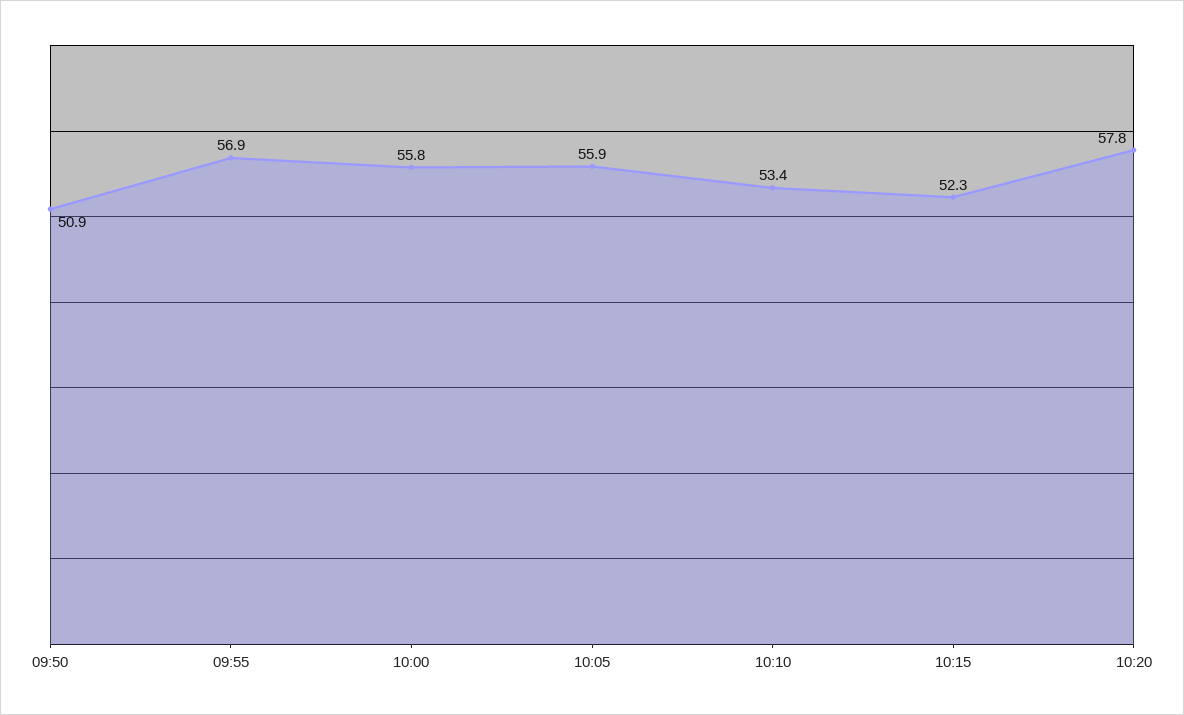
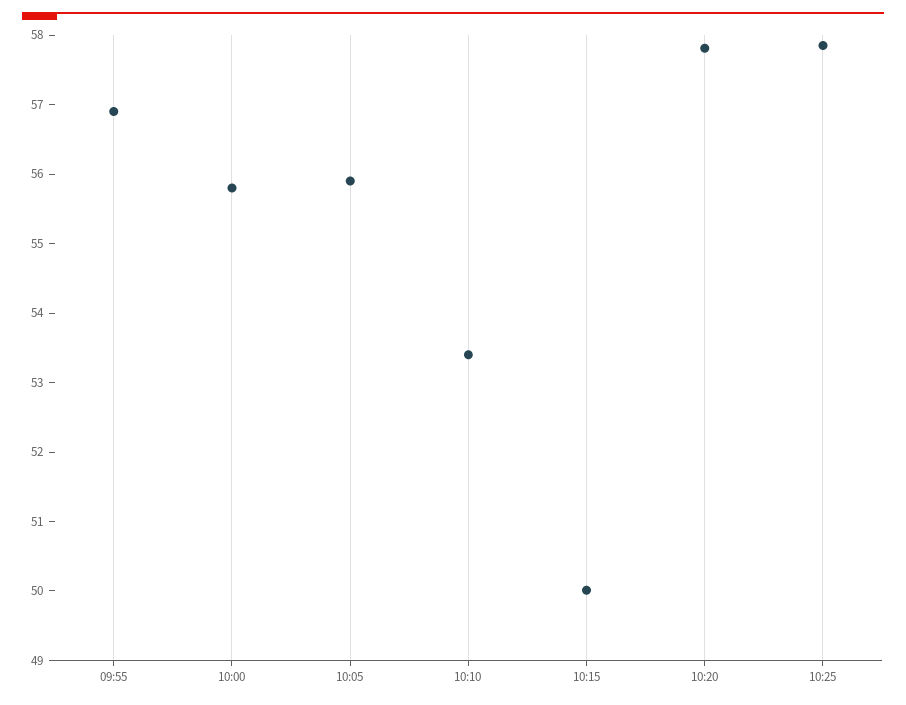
09:50: 50.9 -> none
10:15: 52.3 -> 50
10:25: none -> 57.8

